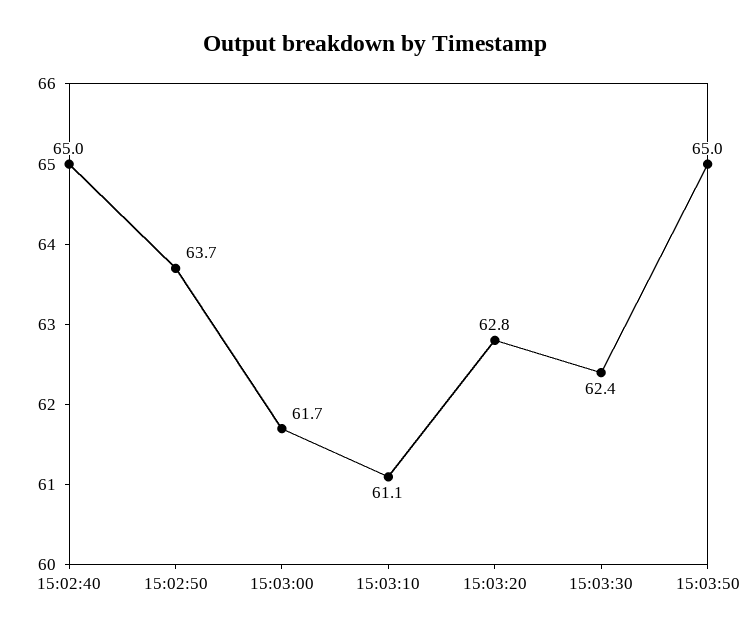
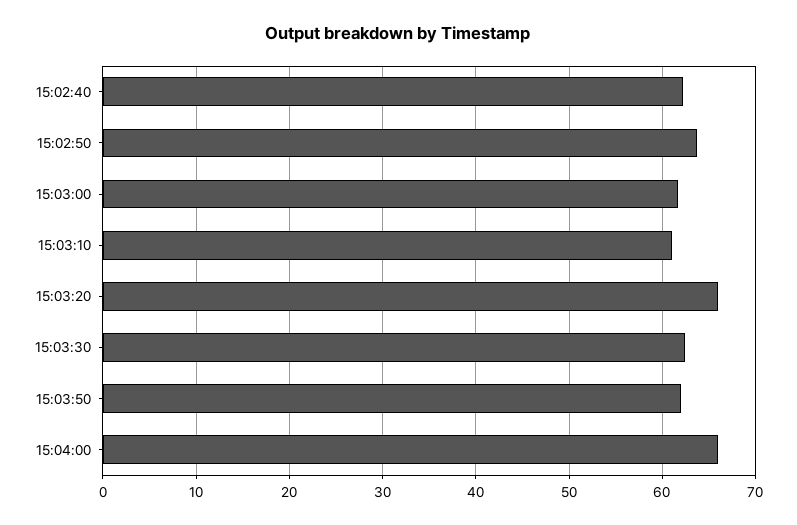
15:02:40: 65 -> 62
15:03:20: 62.8 -> 66
15:03:50: 65 -> 62
15:04:00: none -> 66

